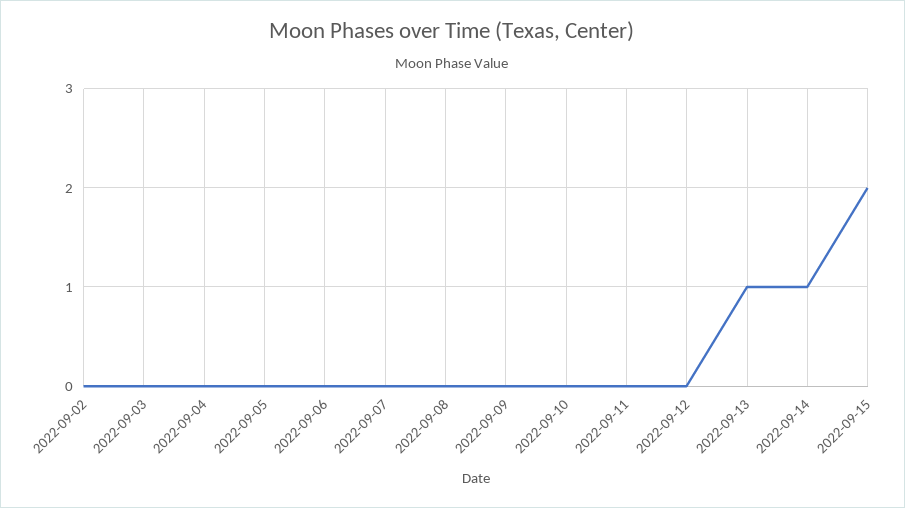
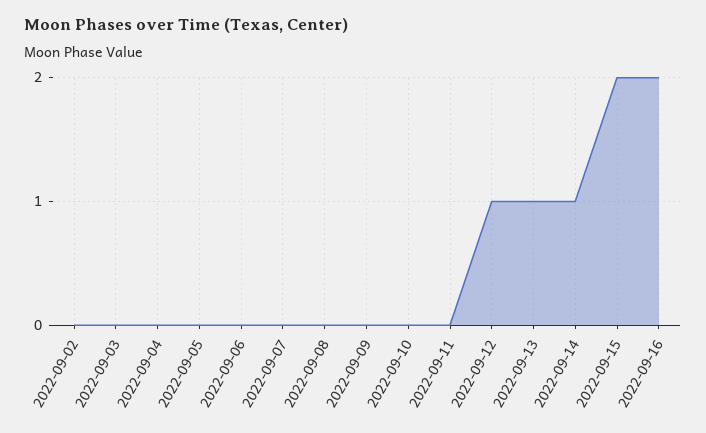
2022-09-12: 0 -> 1
2022-09-16: none -> 2

